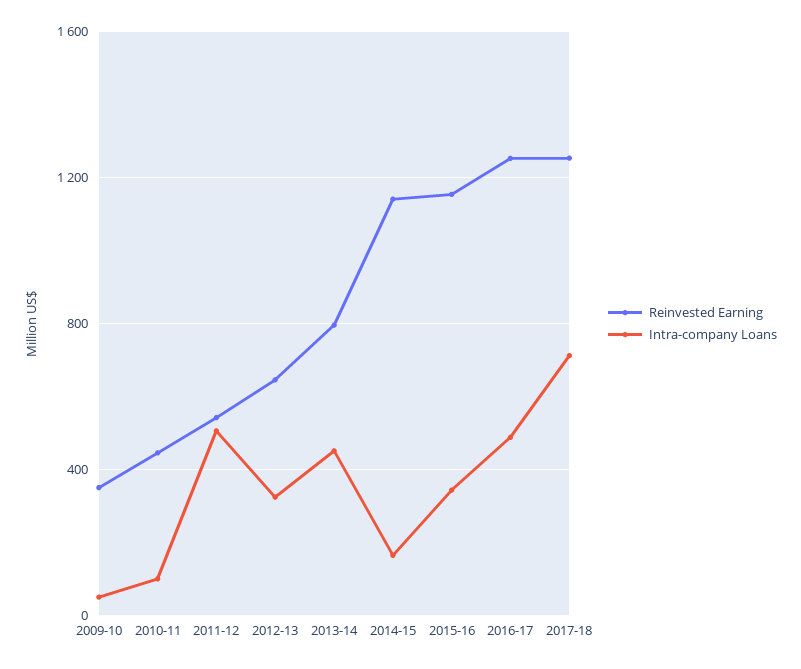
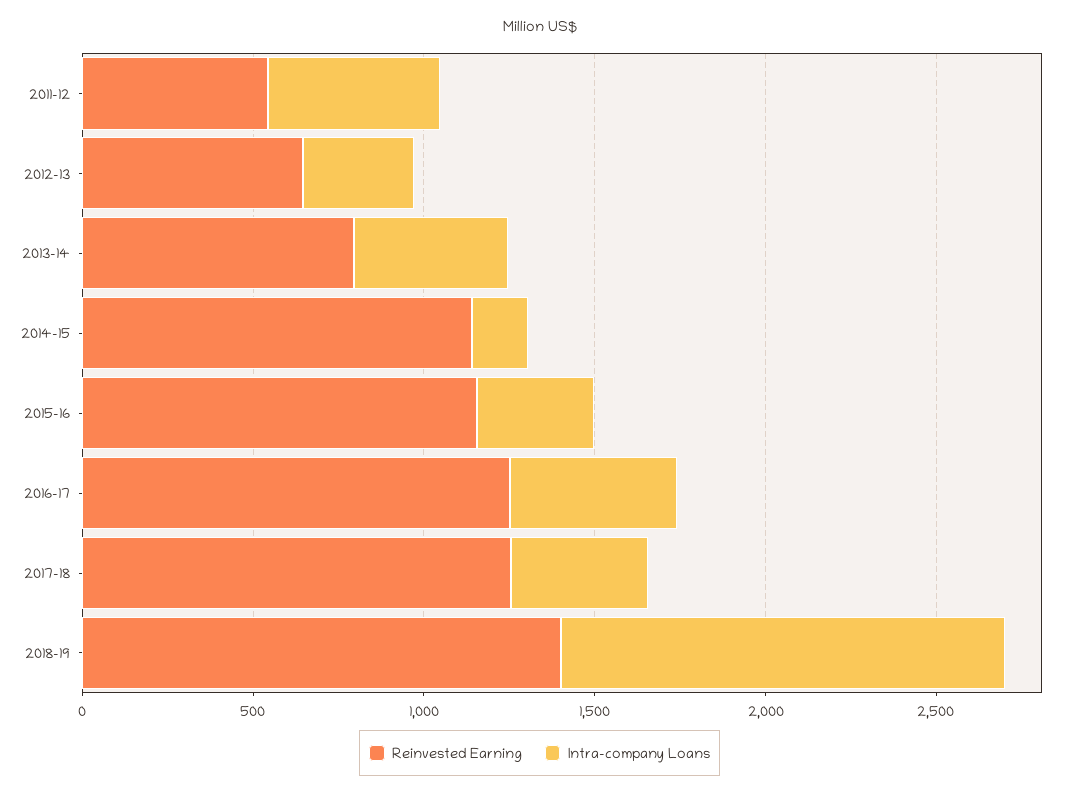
Reinvested Earning, 2009-10: 350 -> none
Intra-company Loans, 2009-10: 50 -> none
Reinvested Earning, 2010-11: 450 -> none
Intra-company Loans, 2010-11: 100 -> none
Intra-company Loans, 2017-18: 700 -> 400
Reinvested Earning, 2018-19: none -> 1400
Intra-company Loans, 2018-19: none -> 1300

